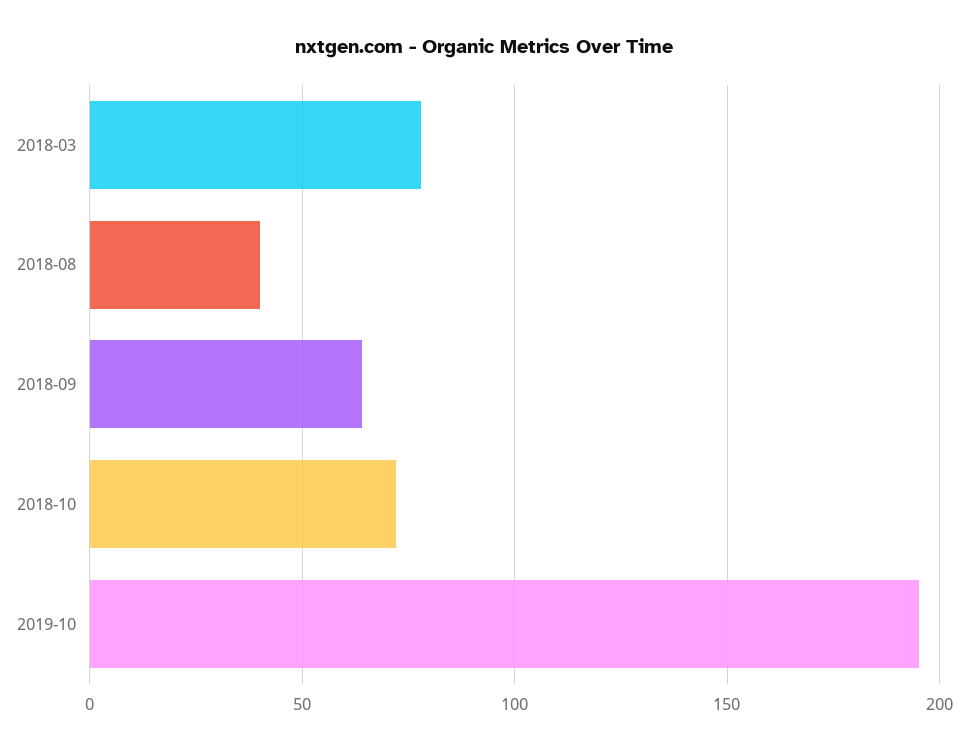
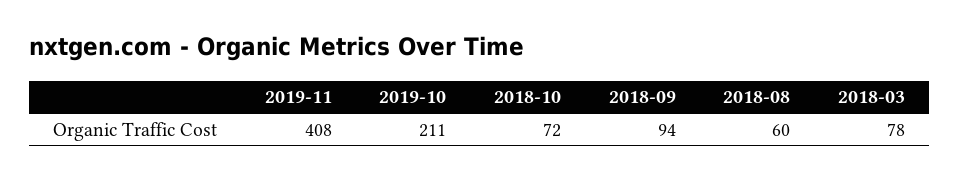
2018-08: 40 -> 60
2018-09: 65 -> 94
2019-10: 195 -> 211
2019-11: none -> 408

